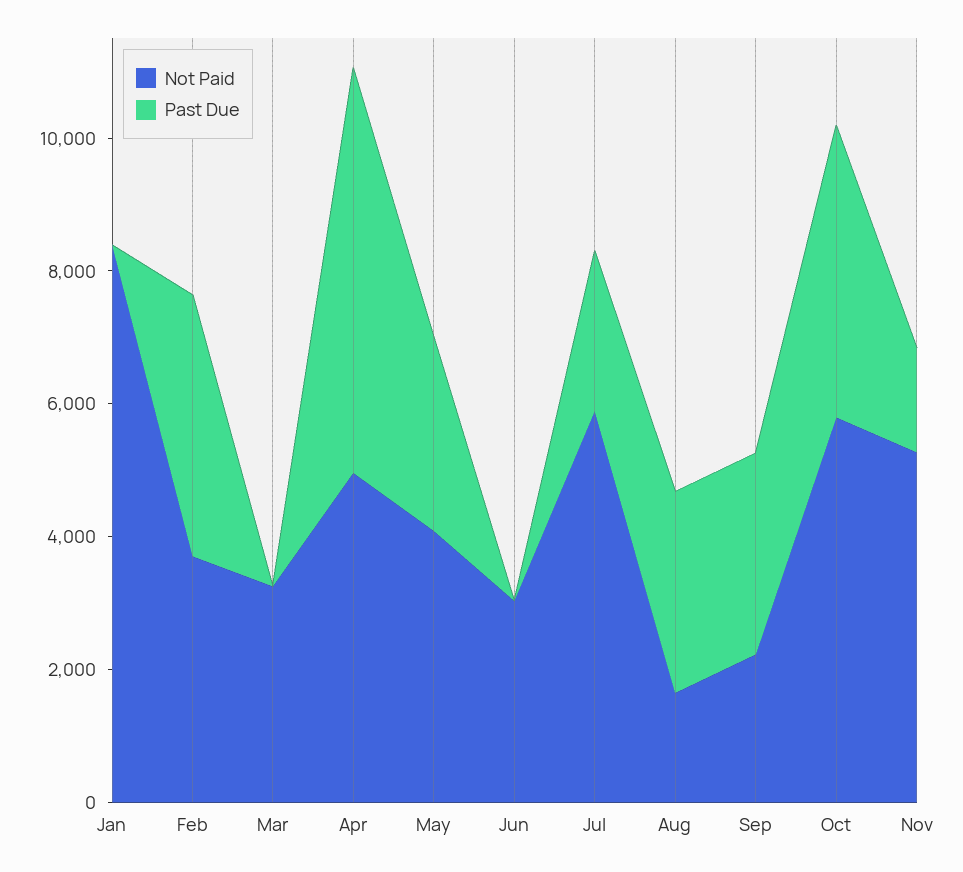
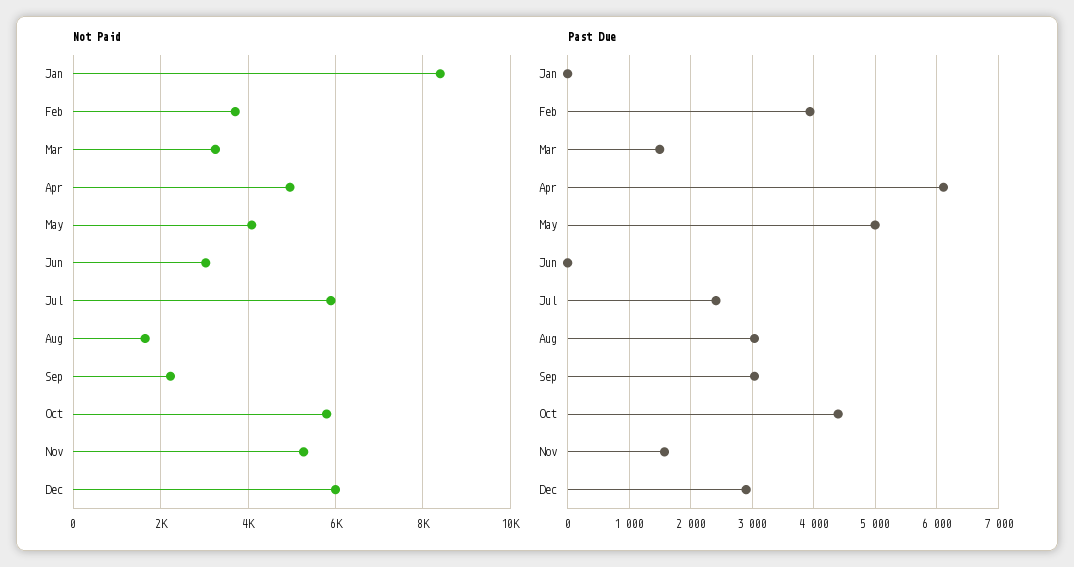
Past Due, Mar: 0 -> 1500
Past Due, May: 3000 -> 5000
Not Paid, Dec: none -> 6000
Past Due, Dec: none -> 2900

